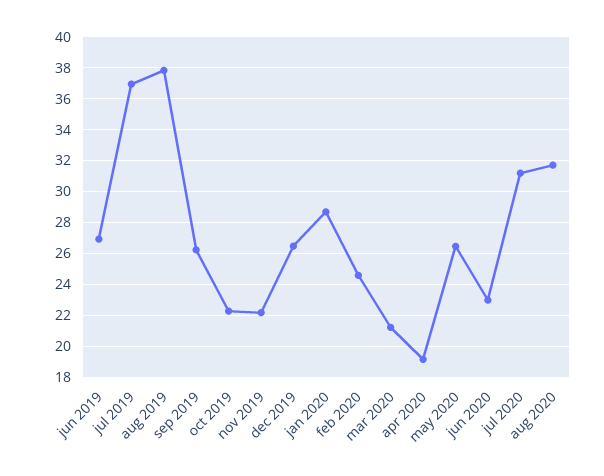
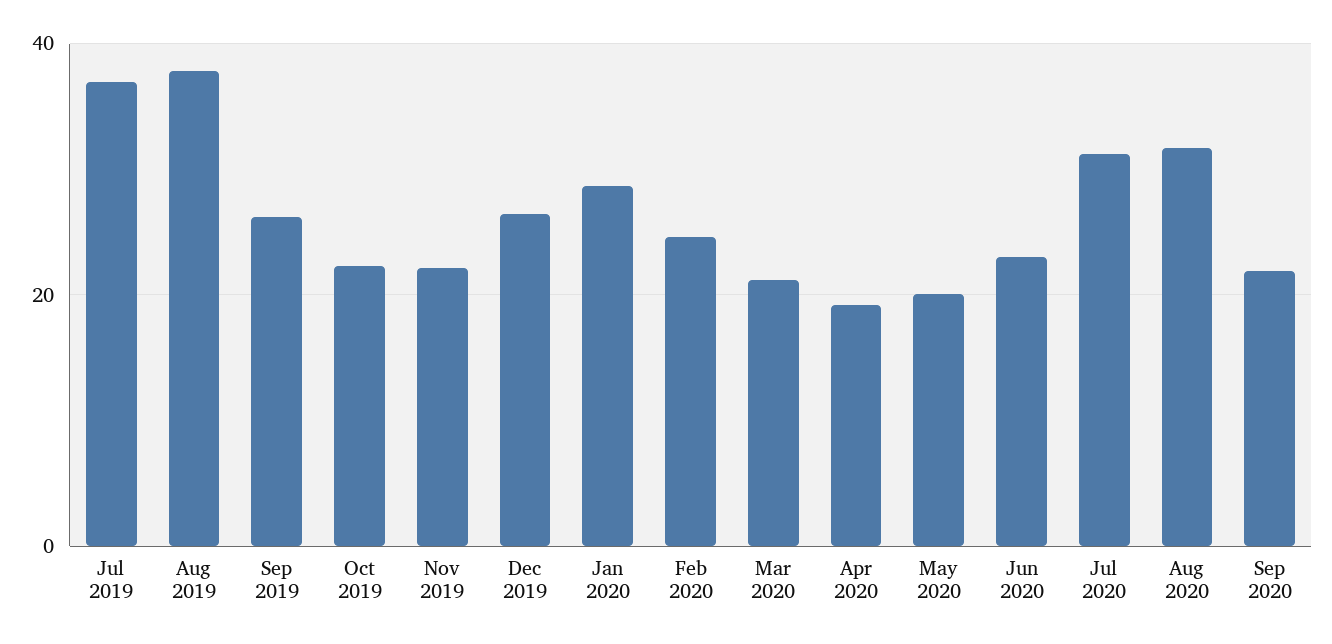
jun 2019: 27 -> none
may 2020: 26.5 -> 20
Sep 2020: none -> 22

